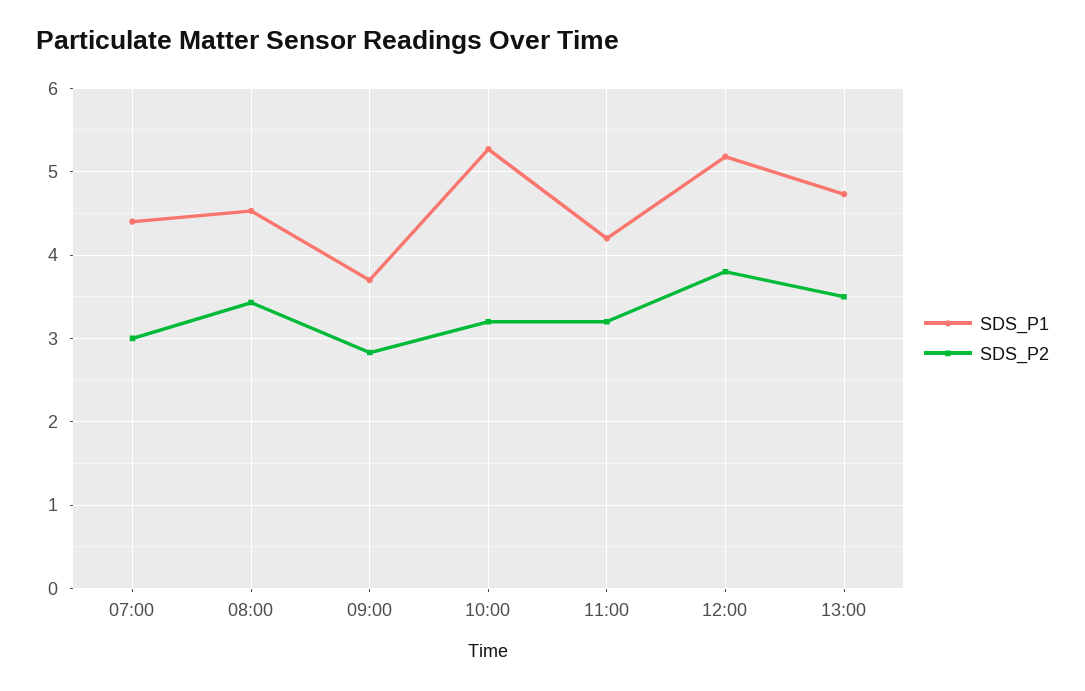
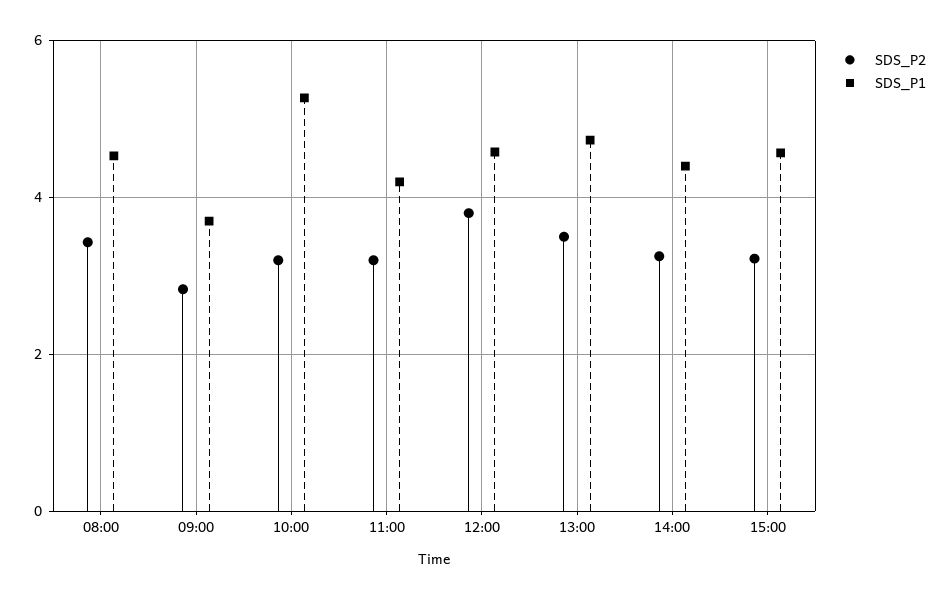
SDS_P1, 07:00: 4.4 -> none
SDS_P2, 07:00: 3 -> none
SDS_P1, 12:00: 5.2 -> 4.6
SDS_P2, 14:00: none -> 3.2
SDS_P1, 14:00: none -> 4.4
SDS_P2, 15:00: none -> 3.2
SDS_P1, 15:00: none -> 4.6

